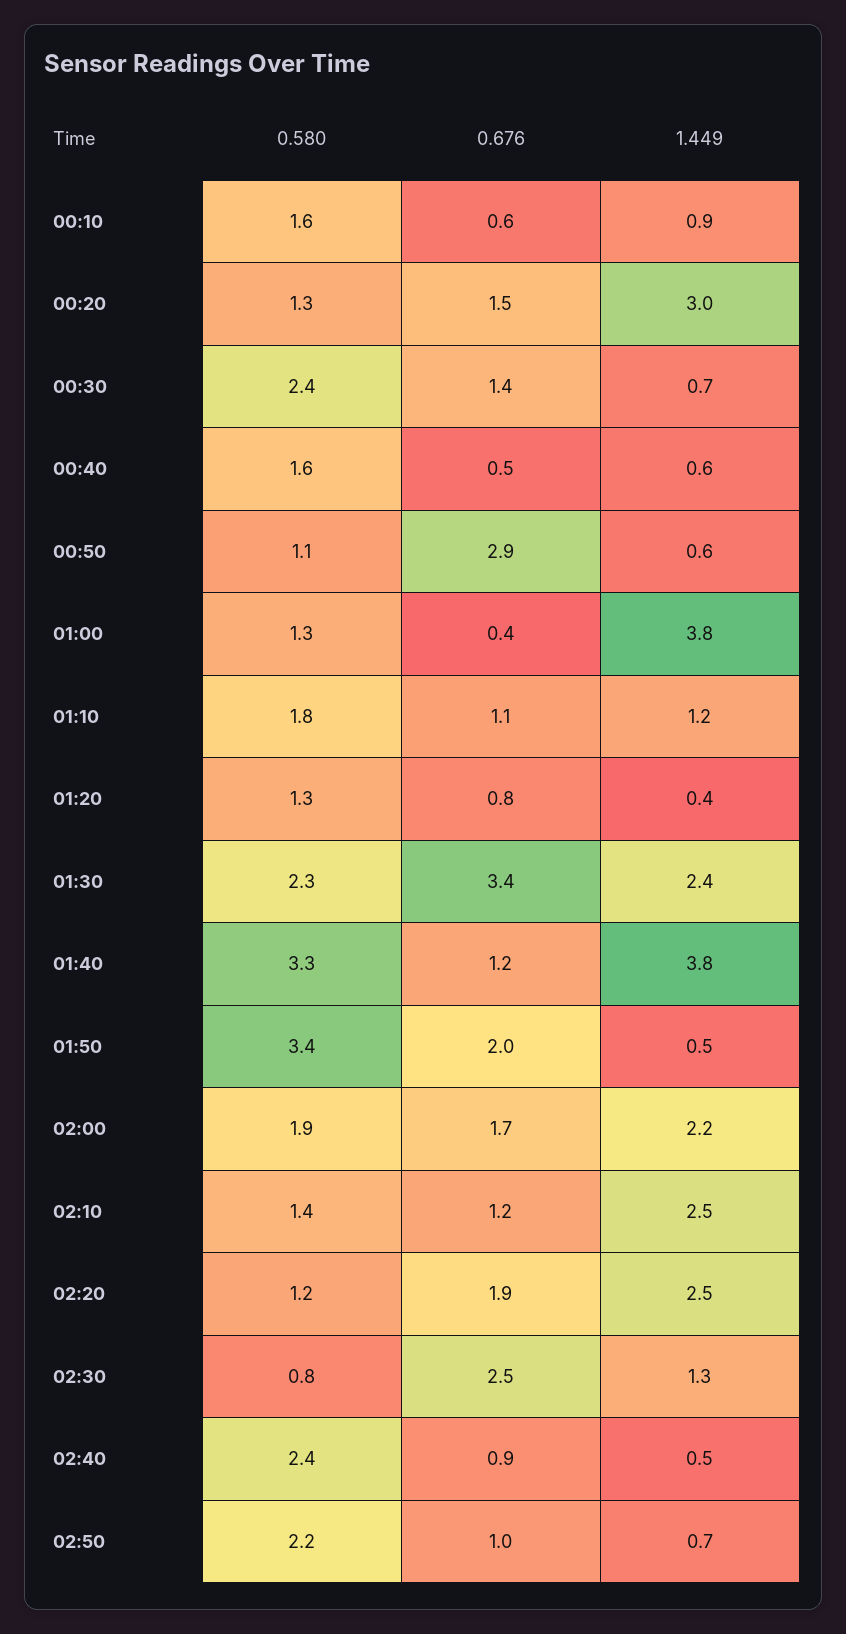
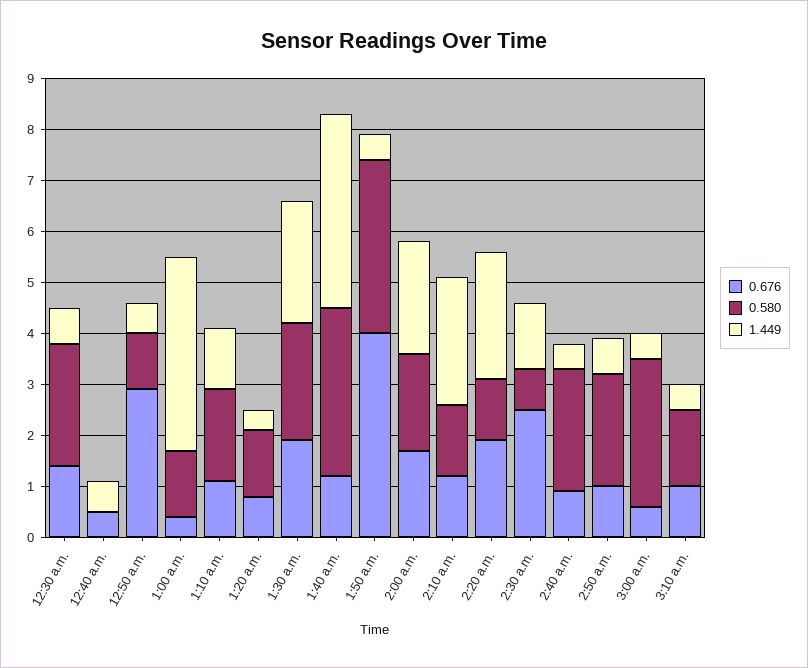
0.580, 00:10: 1.6 -> none
0.676, 00:10: 0.6 -> none
1.449, 00:10: 0.9 -> none
0.580, 00:20: 1.3 -> none
0.676, 00:20: 1.5 -> none
1.449, 00:20: 3 -> none
0.580, 00:40: 1.6 -> 0
0.676, 01:30: 3.4 -> 2
0.676, 01:50: 2 -> 4
0.676, 3:00 a.m.: none -> 0.5
0.580, 3:00 a.m.: none -> 3
1.449, 3:00 a.m.: none -> 0.5
0.676, 3:10 a.m.: none -> 1
0.580, 3:10 a.m.: none -> 1.5
1.449, 3:10 a.m.: none -> 0.5

